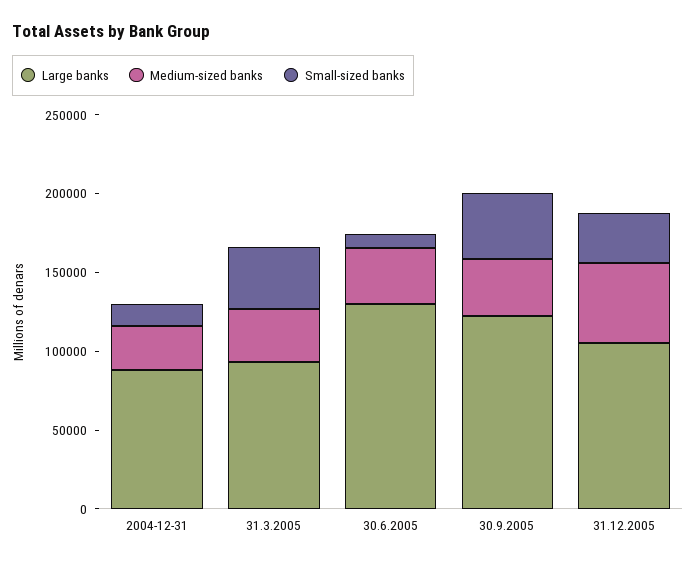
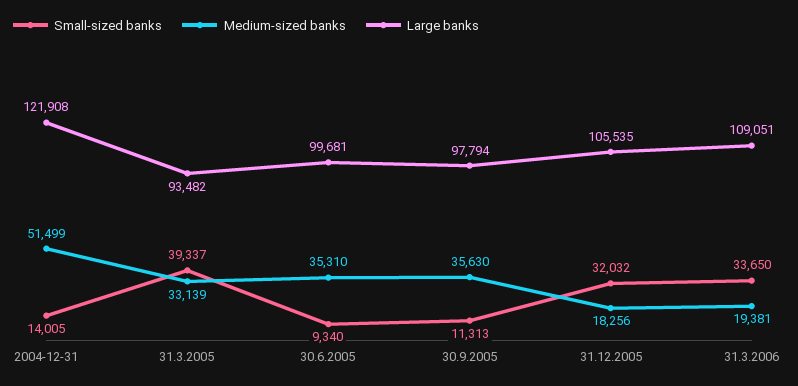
Large banks, 2004-12-31: 90000 -> 121908
Medium-sized banks, 2004-12-31: 30000 -> 51499
Large banks, 30.6.2005: 130000 -> 99681
Large banks, 30.9.2005: 120000 -> 97794
Small-sized banks, 30.9.2005: 40000 -> 11313
Medium-sized banks, 31.12.2005: 50000 -> 18256
Small-sized banks, 31.3.2006: none -> 33650
Medium-sized banks, 31.3.2006: none -> 19381
Large banks, 31.3.2006: none -> 109051

